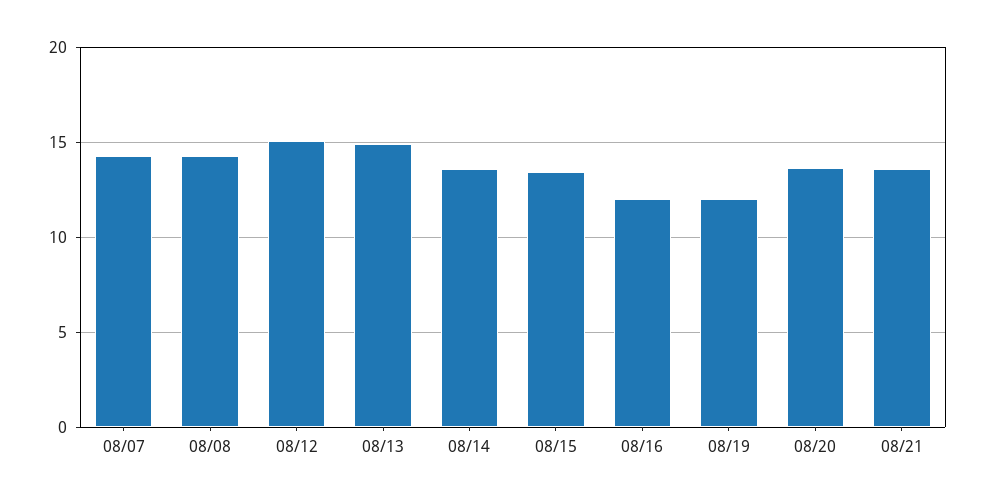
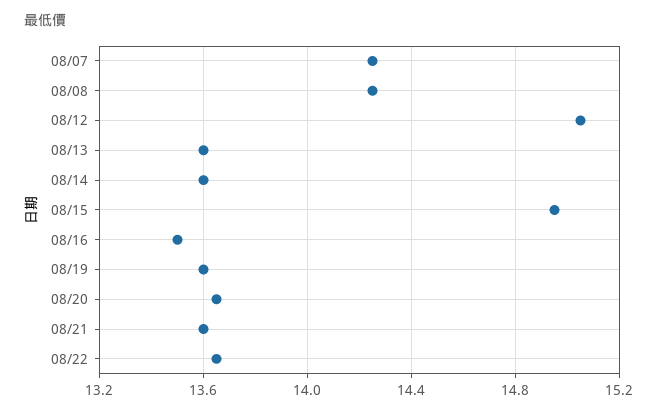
08/13: 15 -> 13.6
08/15: 13.5 -> 14.95
08/16: 12 -> 13.5
08/19: 12 -> 13.6
08/22: none -> 13.65

